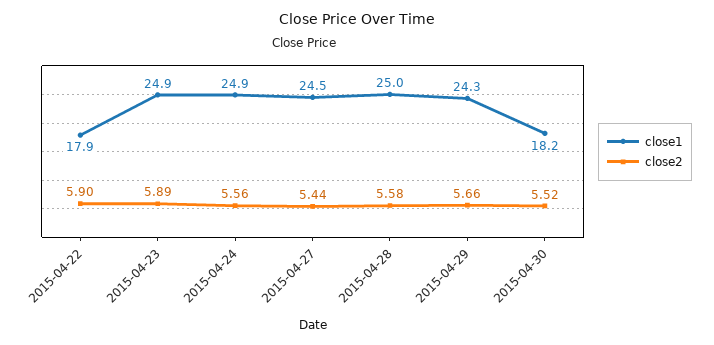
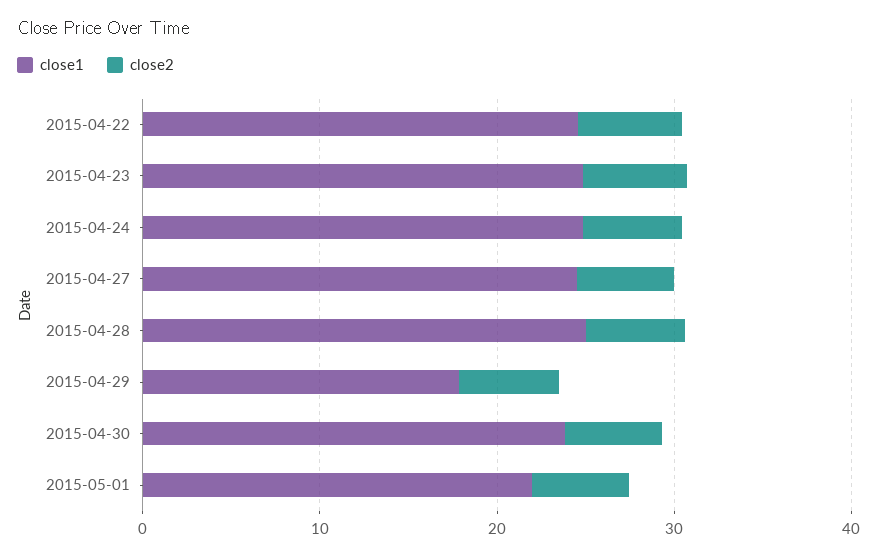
close1, 2015-04-22: 17.9 -> 24
close1, 2015-04-29: 24.3 -> 18
close1, 2015-04-30: 18.2 -> 24
close1, 2015-05-01: none -> 22
close2, 2015-05-01: none -> 6

